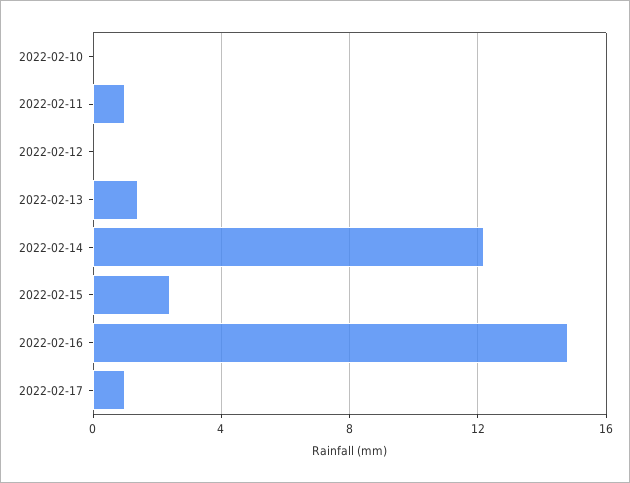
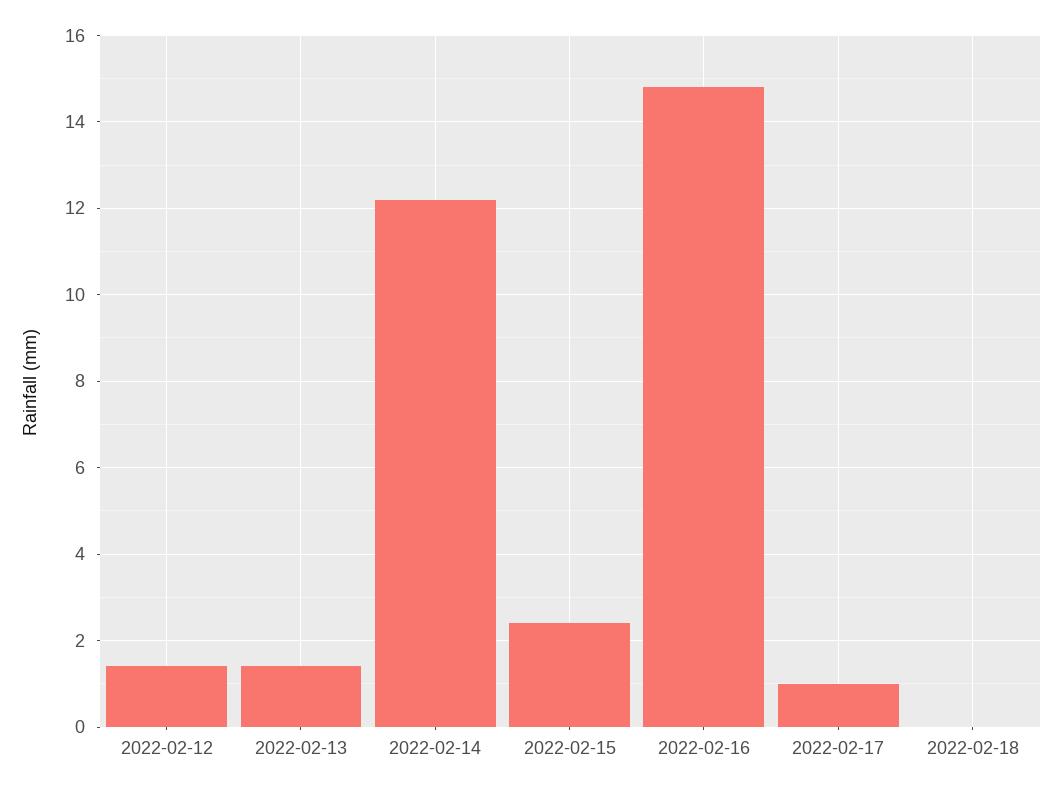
2022-02-10: 0 -> none
2022-02-11: 1 -> none
2022-02-12: 0 -> 1.5
2022-02-18: none -> 0

